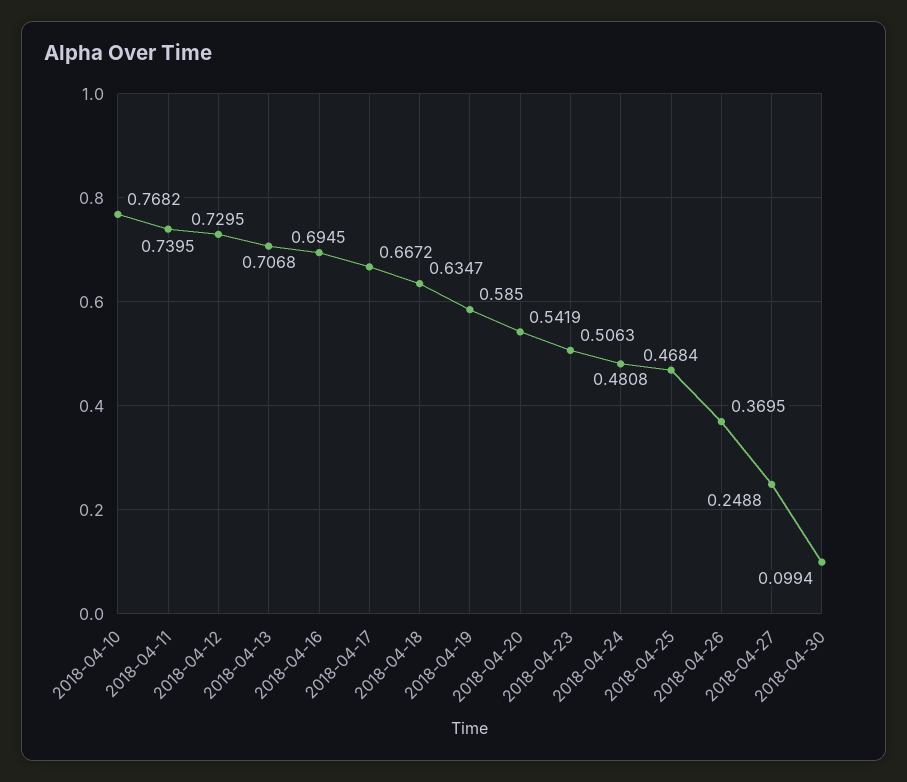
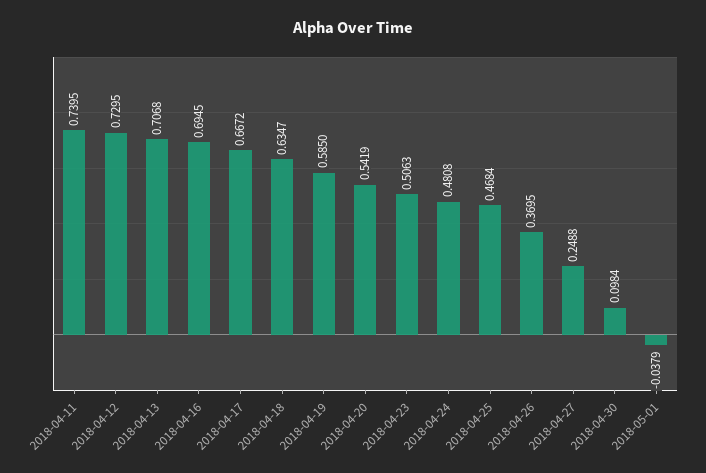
2018-04-10: 0.7682 -> none
2018-04-30: 0.0994 -> 0.0984
2018-05-01: none -> -0.0379

